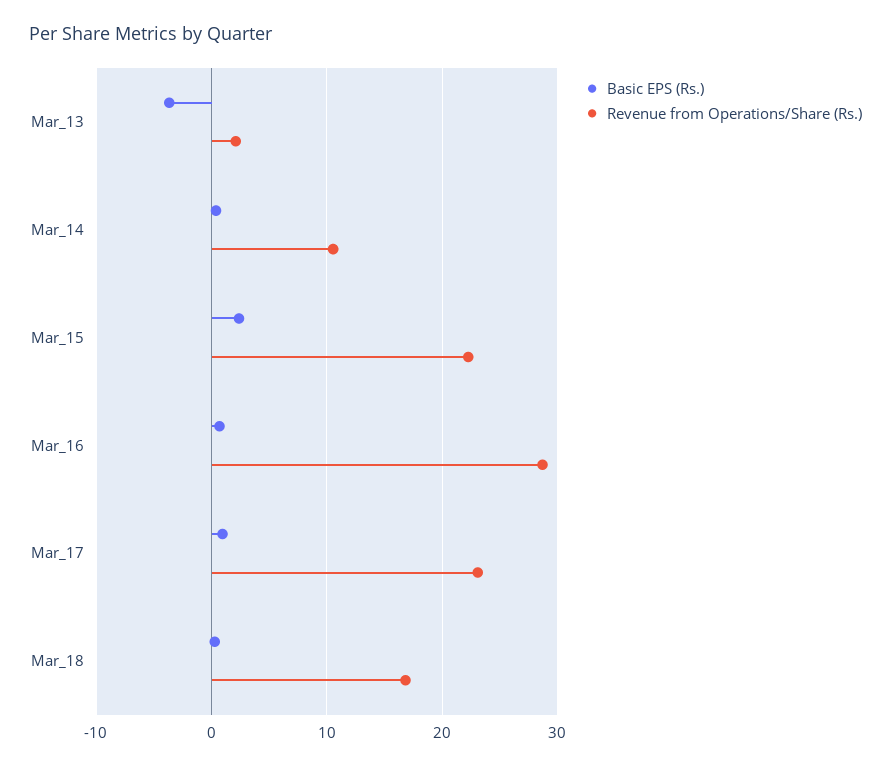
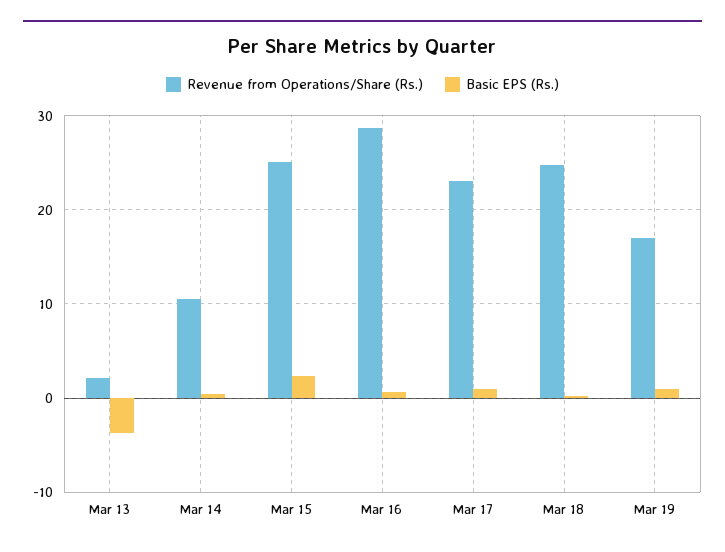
Revenue from Operations/Share (Rs.), Mar_15: 22 -> 25
Revenue from Operations/Share (Rs.), Mar_18: 17 -> 25
Revenue from Operations/Share (Rs.), Mar 19: none -> 17
Basic EPS (Rs.), Mar 19: none -> 1

